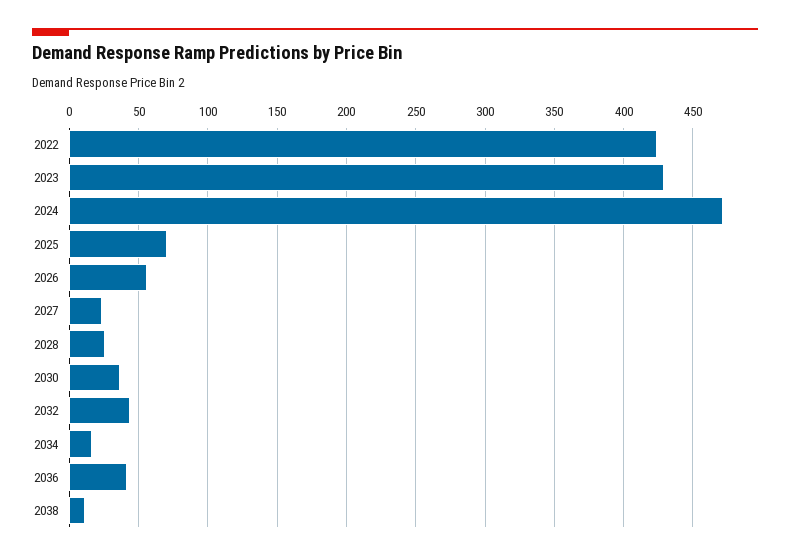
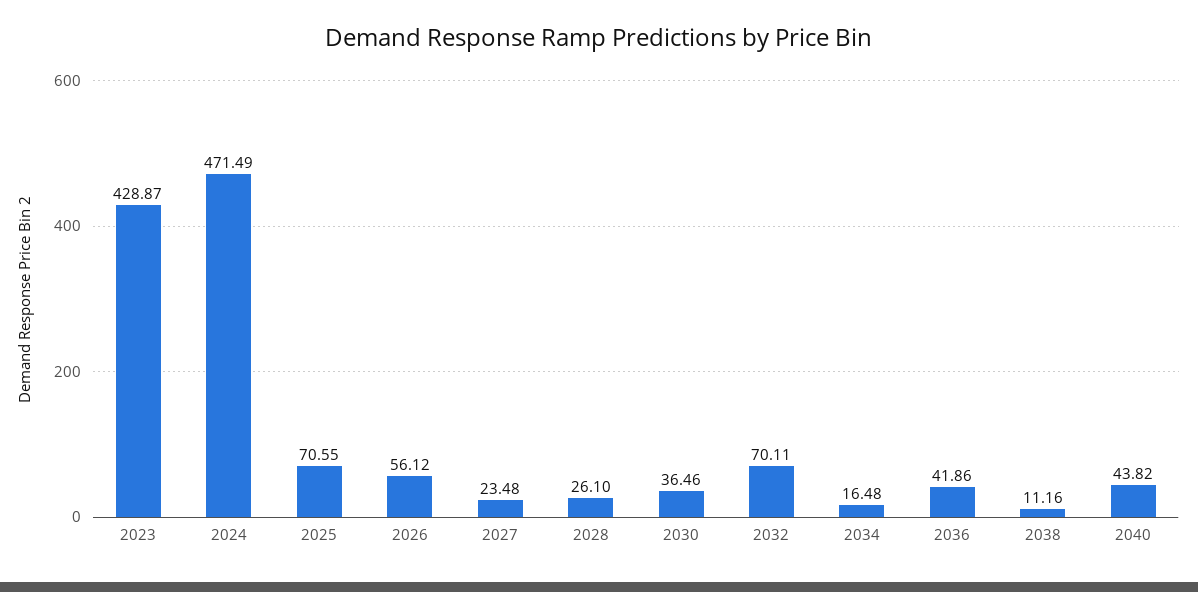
2022: 425 -> none
2032: 45 -> 70.11
2040: none -> 43.82

